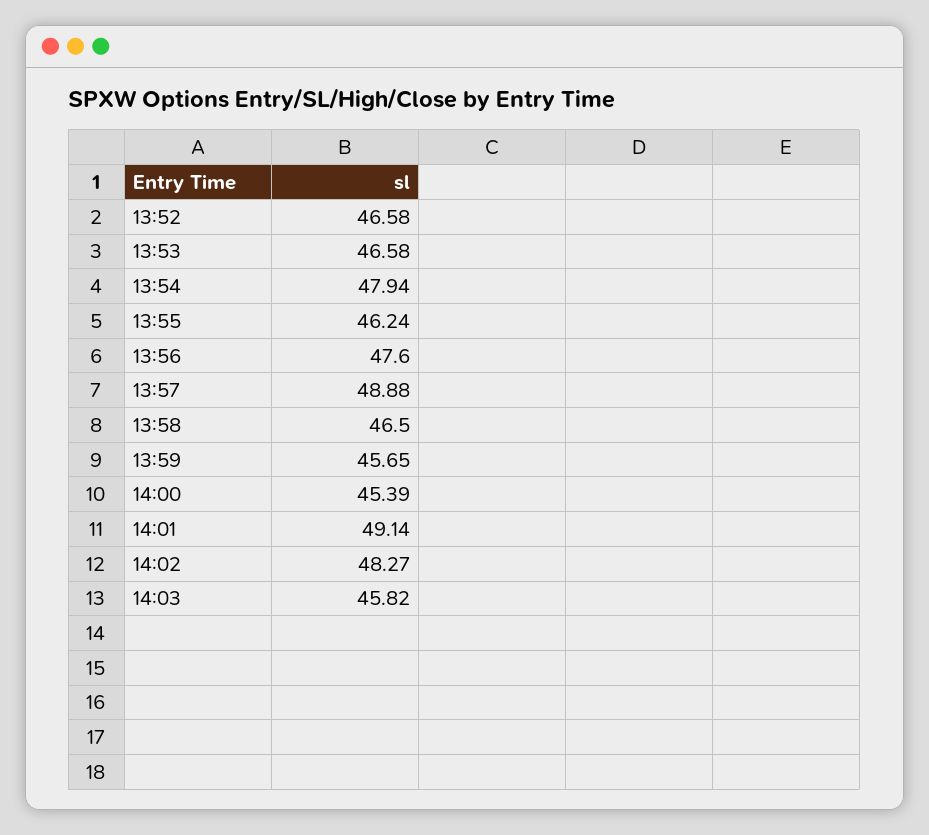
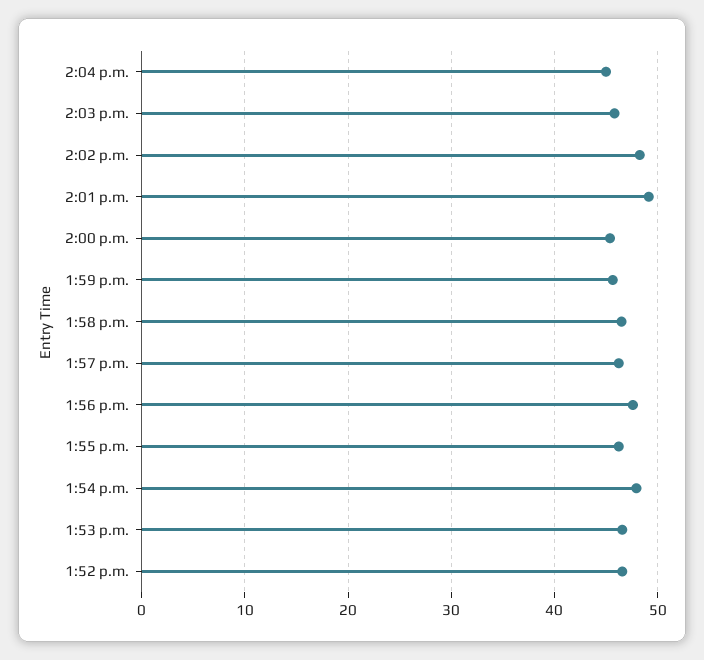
13:57: 48.88 -> 46
2:04 p.m.: none -> 45

